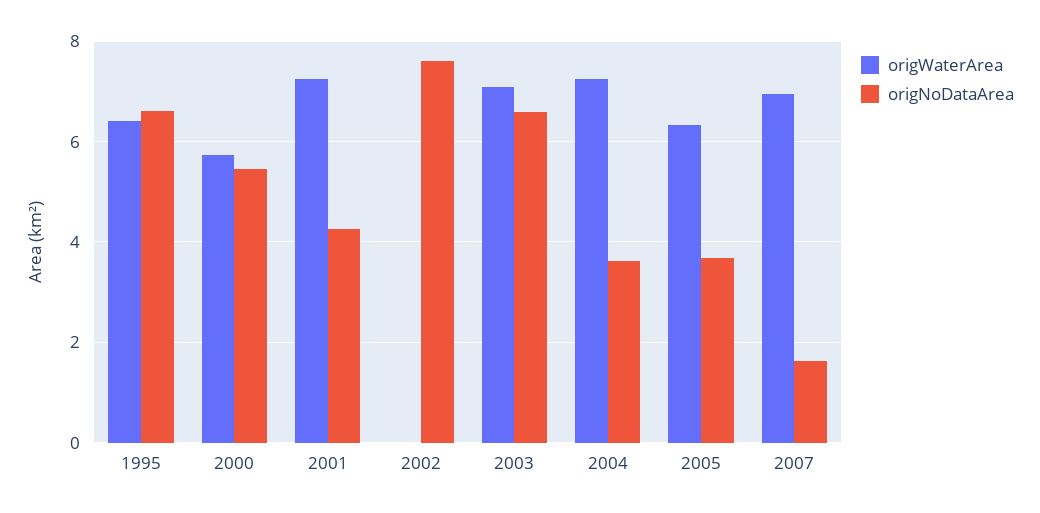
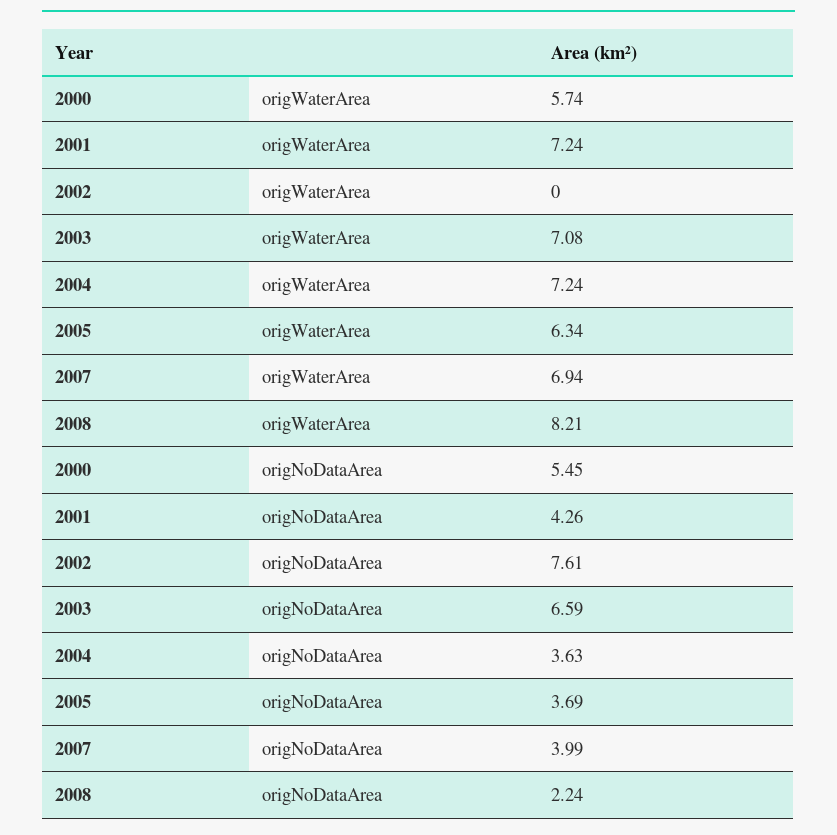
origWaterArea, 1995: 6.4 -> none
origNoDataArea, 1995: 6.6 -> none
origNoDataArea, 2007: 1.6 -> 3.99
origWaterArea, 2008: none -> 8.21
origNoDataArea, 2008: none -> 2.24

